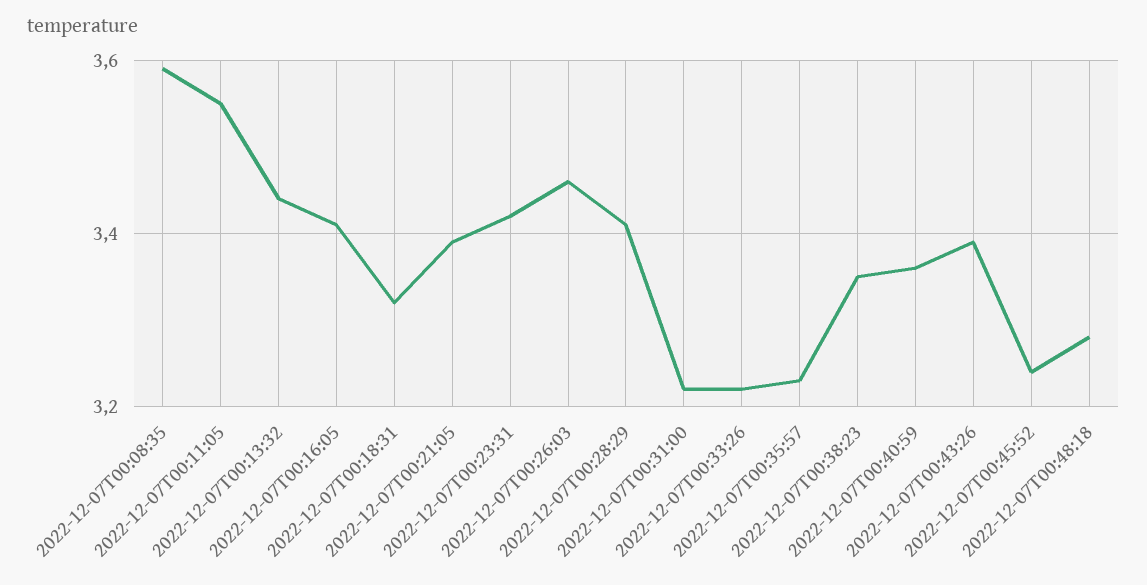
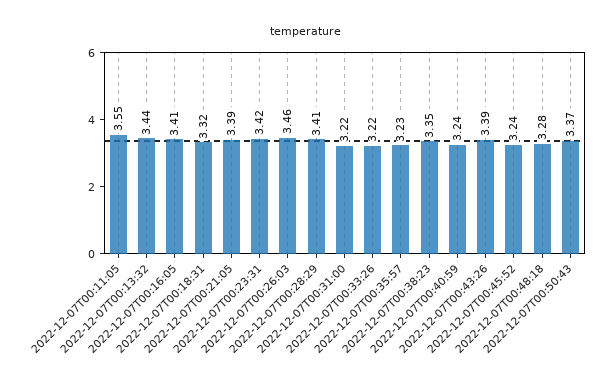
2022-12-07T00:08:35: 3.6 -> none
2022-12-07T00:40:59: 3.35 -> 3.24
2022-12-07T00:50:43: none -> 3.37

